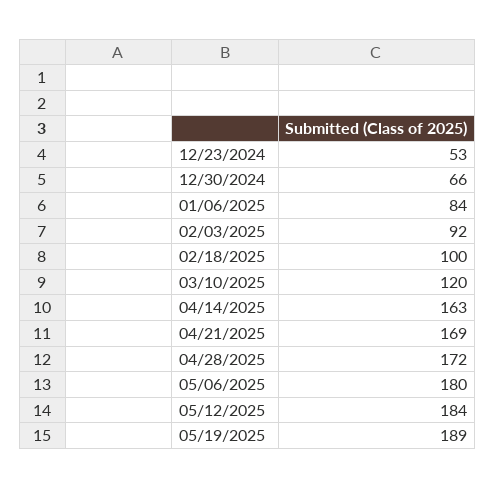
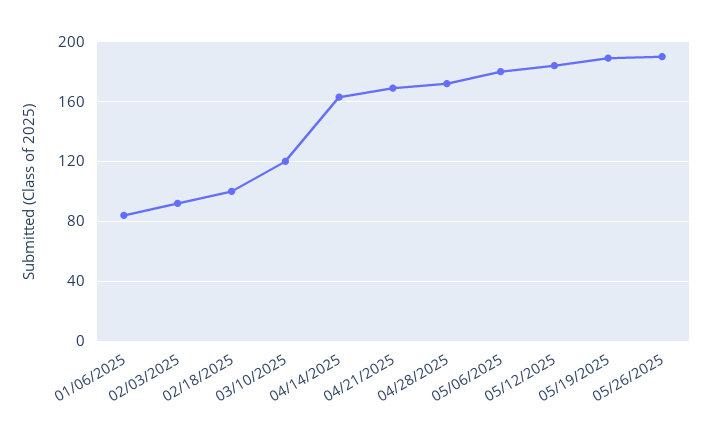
12/23/2024: 53 -> none
12/30/2024: 66 -> none
05/26/2025: none -> 190

